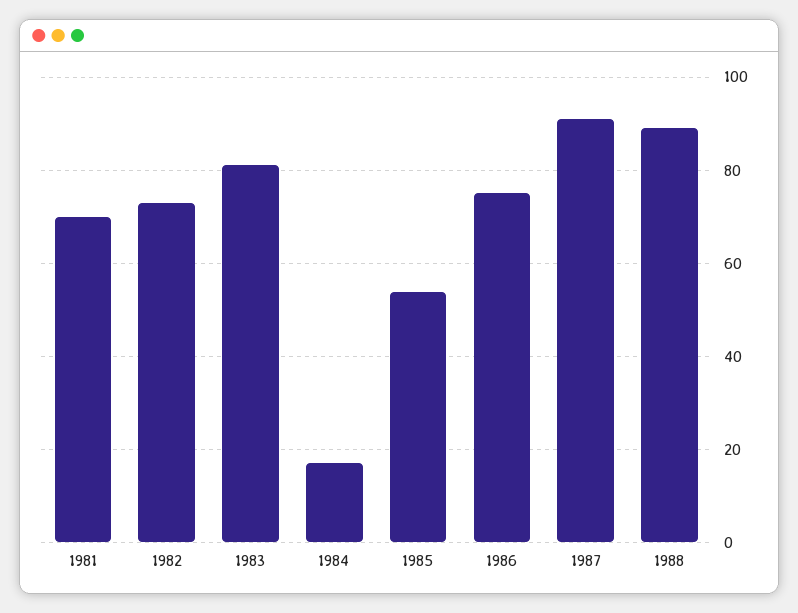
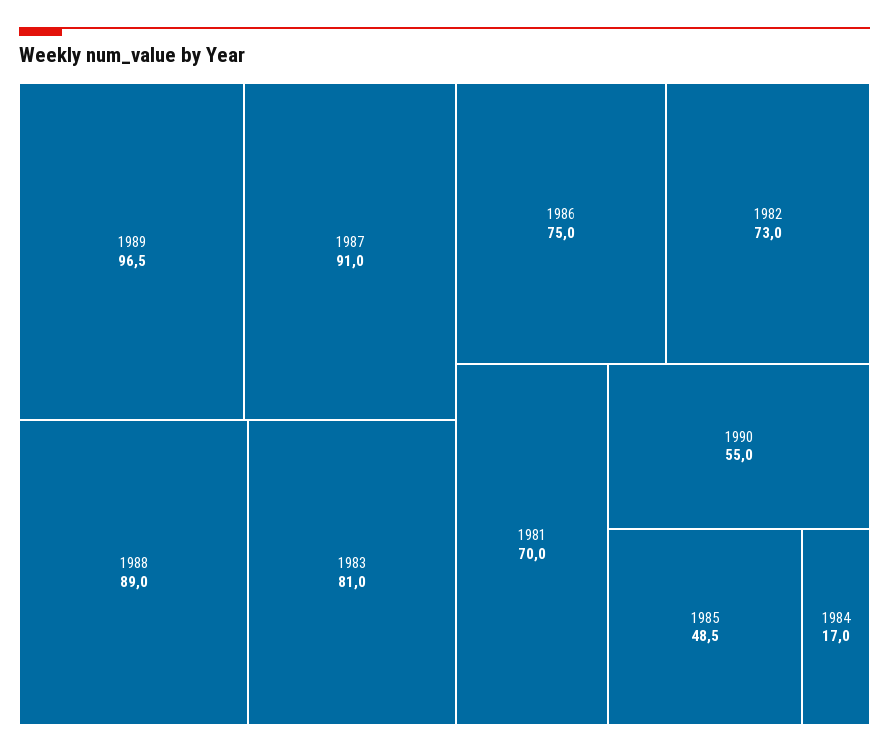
1985: 54 -> 48.5
1989: none -> 96.5
1990: none -> 55

